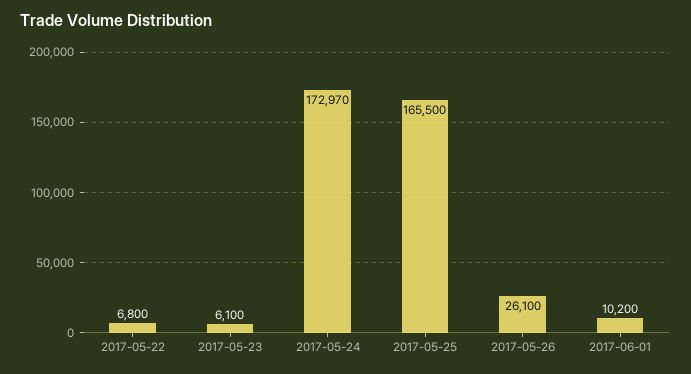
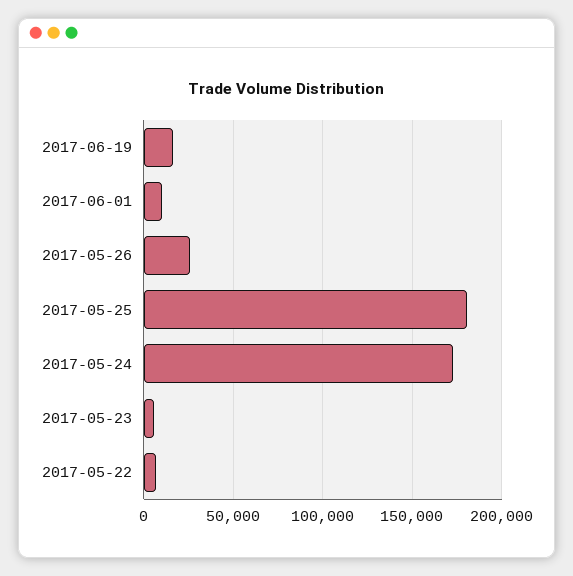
2017-05-25: 165500 -> 180000
2017-06-19: none -> 15000

